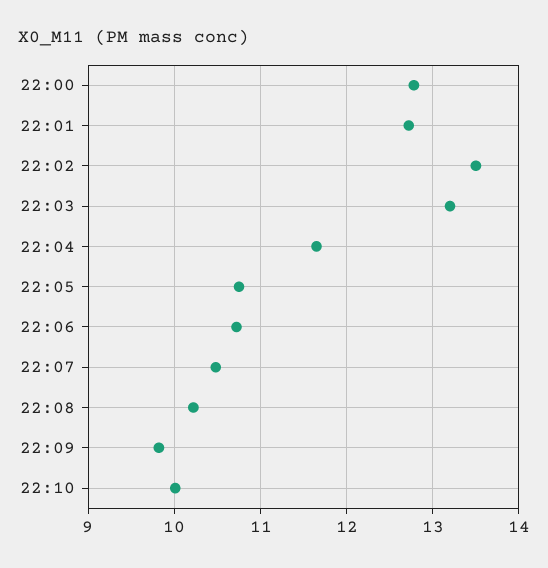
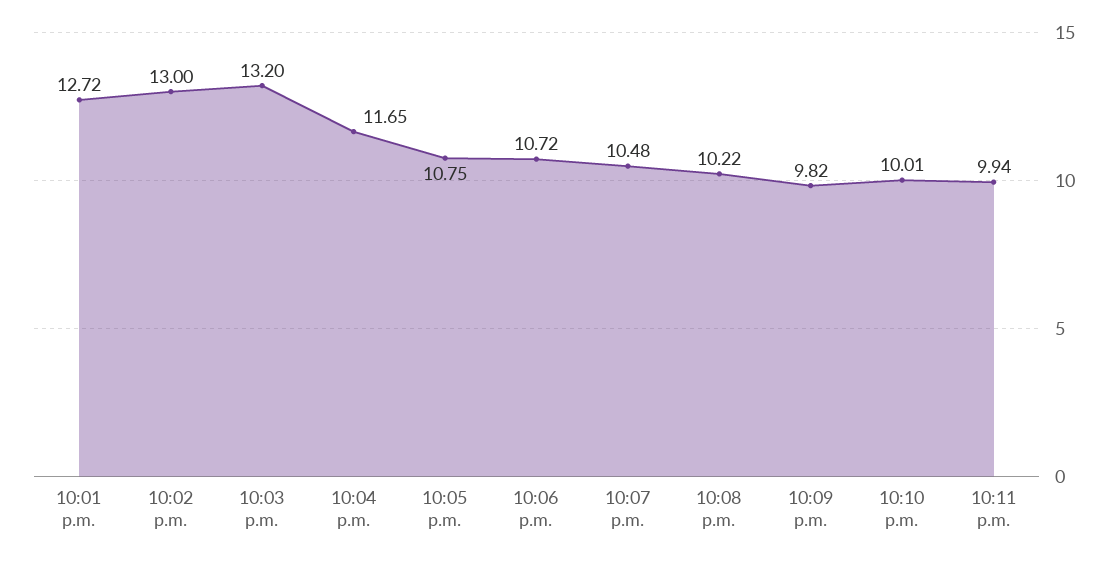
22:00: 12.8 -> none
22:02: 13.5 -> 13
10:11 p.m.: none -> 9.94

